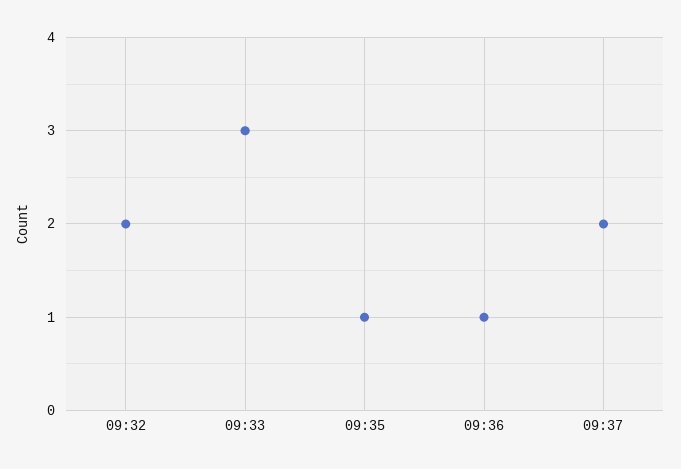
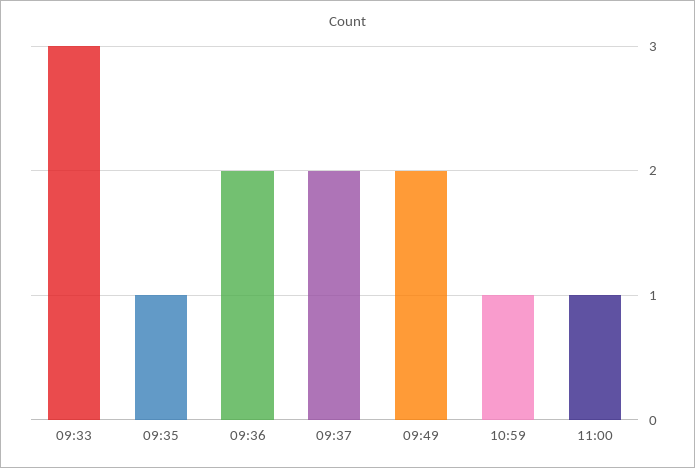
09:32: 2 -> none
09:36: 1 -> 2
09:49: none -> 2
10:59: none -> 1
11:00: none -> 1

